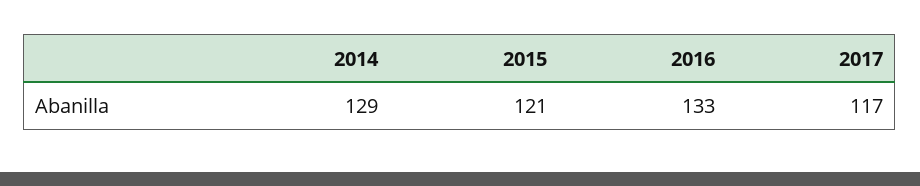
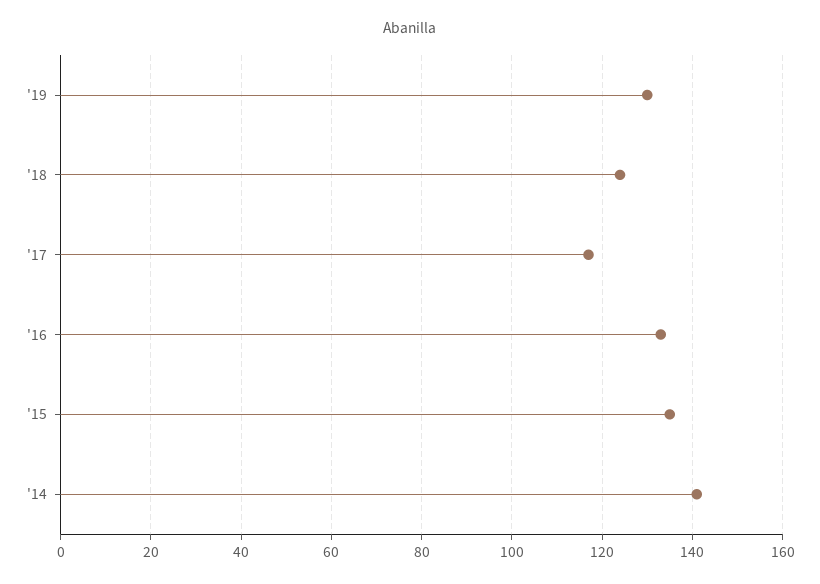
2014: 129 -> 140
2015: 121 -> 135
'19: none -> 130
'18: none -> 125

